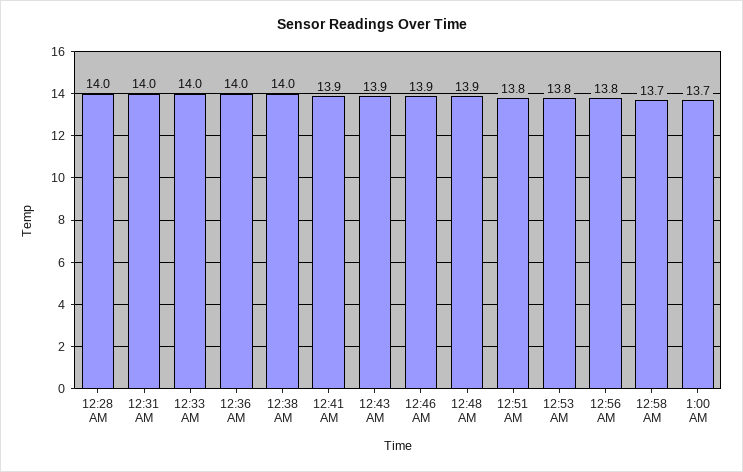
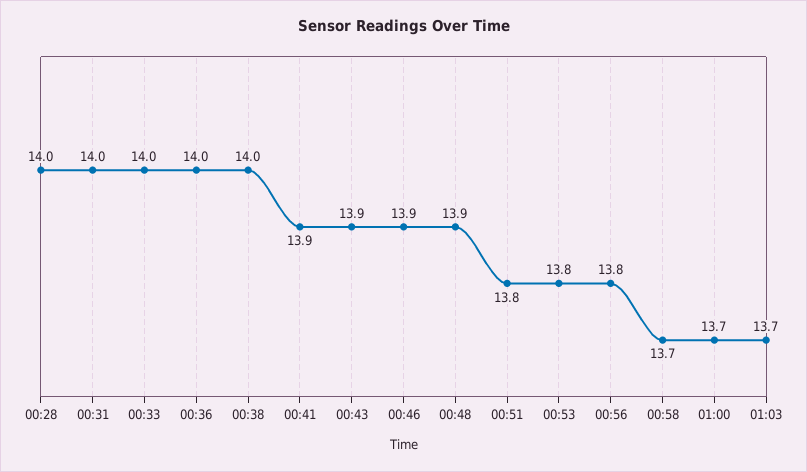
01:03: none -> 13.7

